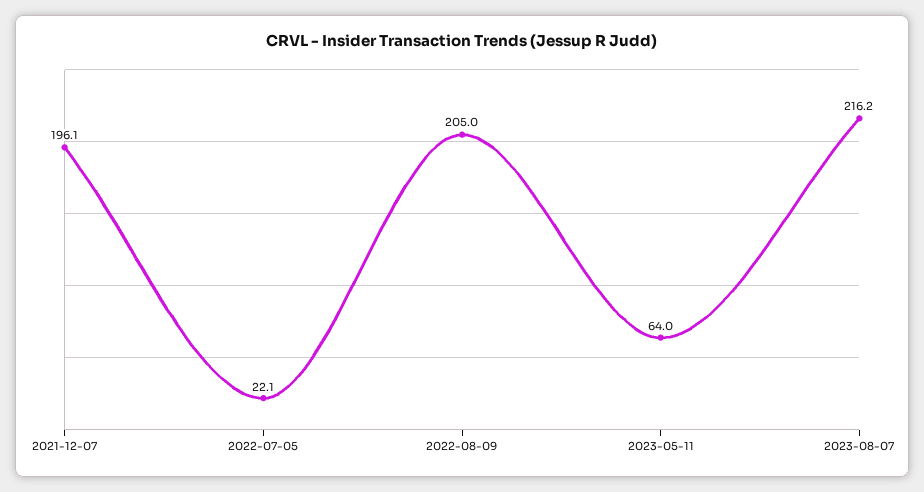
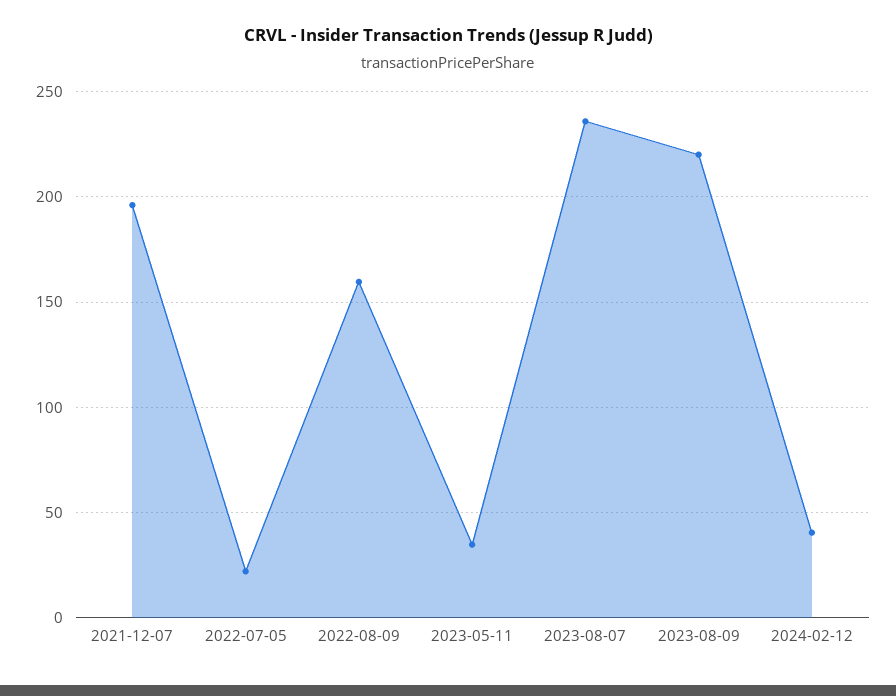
2022-08-09: 205 -> 160
2023-05-11: 64 -> 35
2023-08-07: 216.2 -> 235
2023-08-09: none -> 220
2024-02-12: none -> 40

